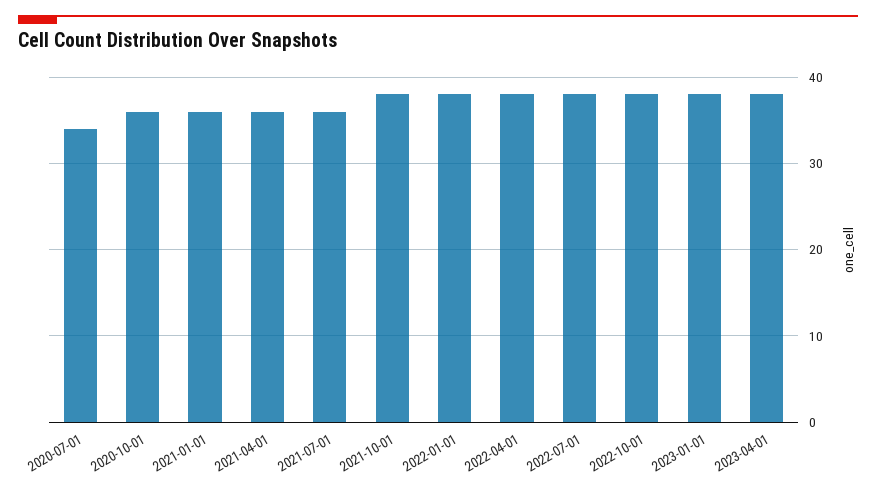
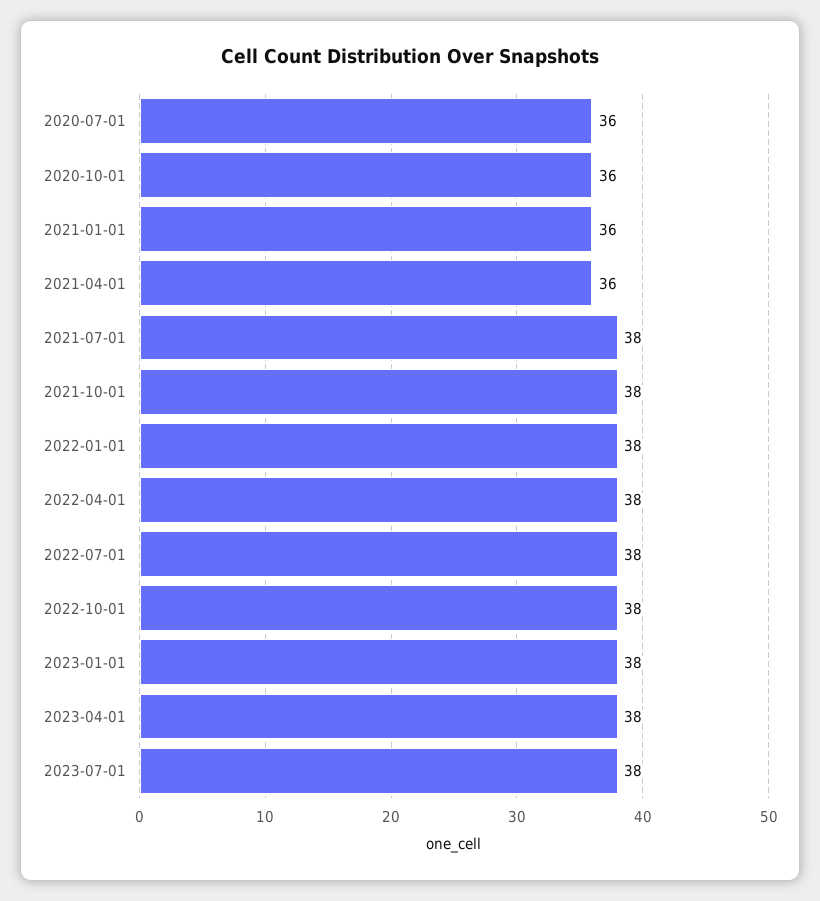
2020-07-01: 34 -> 36
2021-07-01: 36 -> 38
2023-07-01: none -> 38

